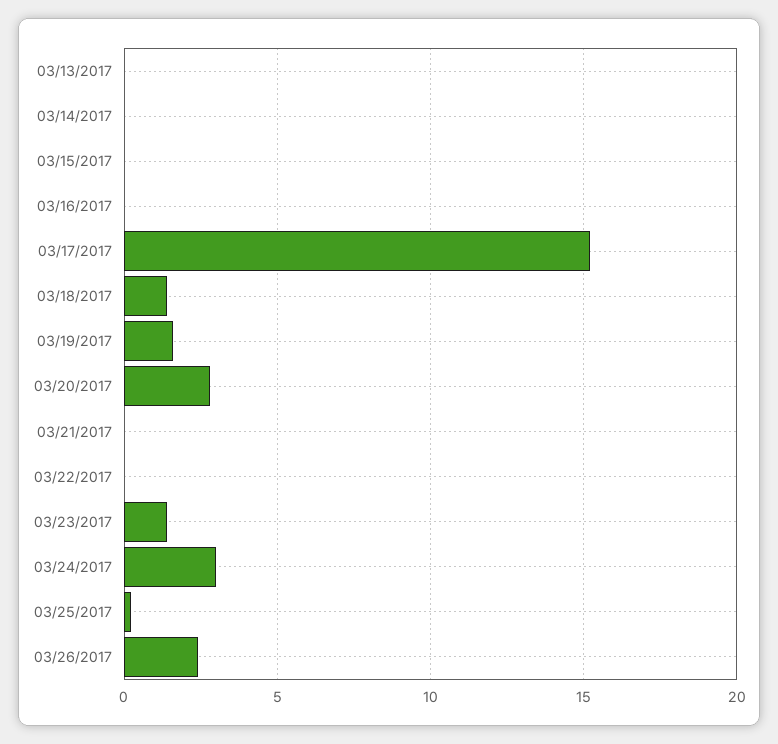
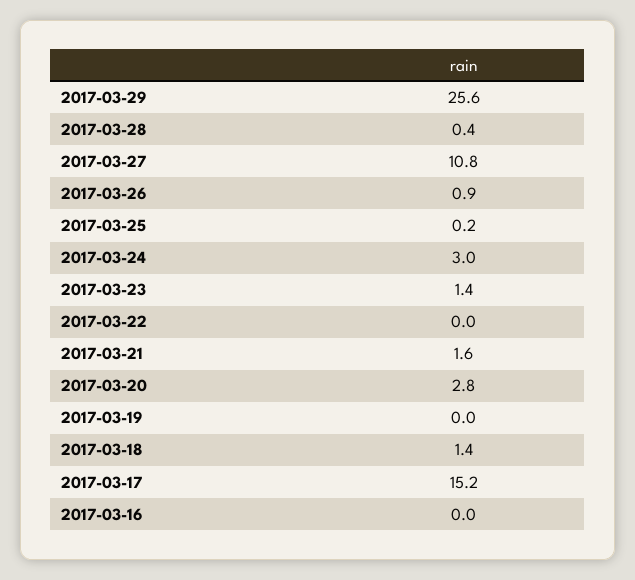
03/13/2017: 0 -> none
03/14/2017: 0 -> none
03/15/2017: 0 -> none
03/19/2017: 1.5 -> 0
03/21/2017: 0 -> 1.6
03/26/2017: 2.5 -> 0.9
2017-03-29: none -> 25.6
2017-03-28: none -> 0.4
2017-03-27: none -> 10.8

